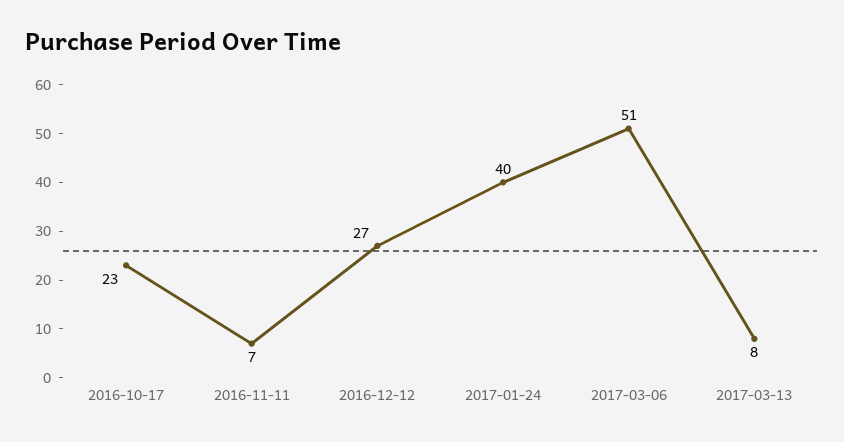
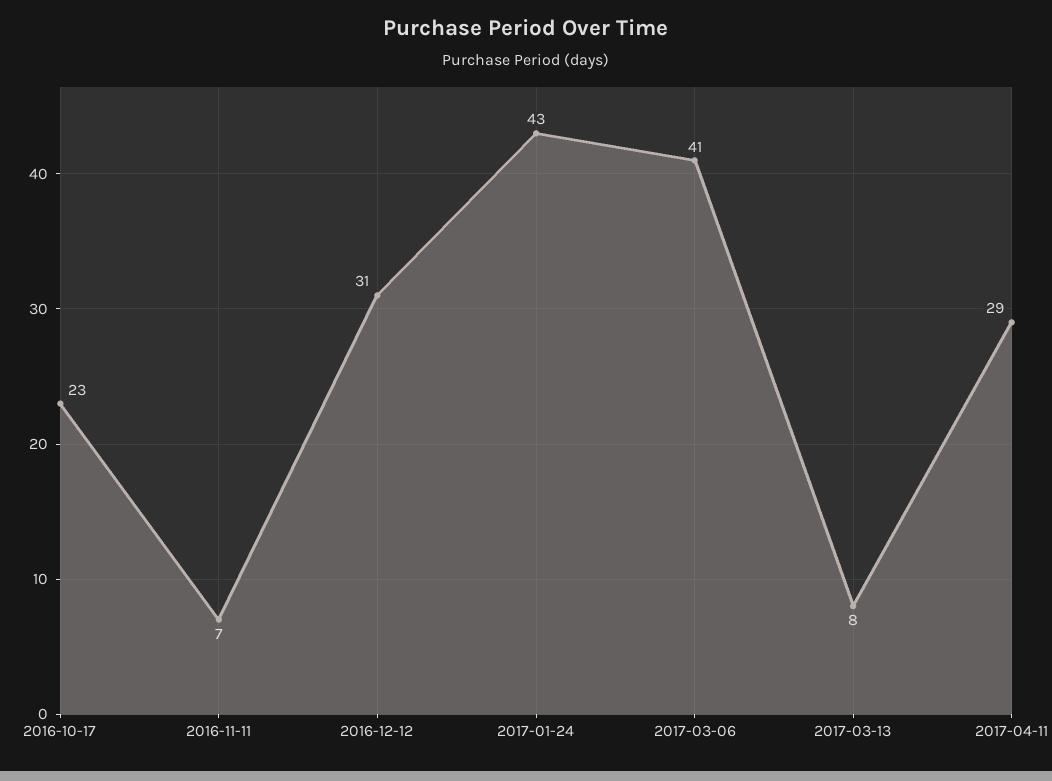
2016-12-12: 27 -> 31
2017-01-24: 40 -> 43
2017-03-06: 51 -> 41
2017-04-11: none -> 29

